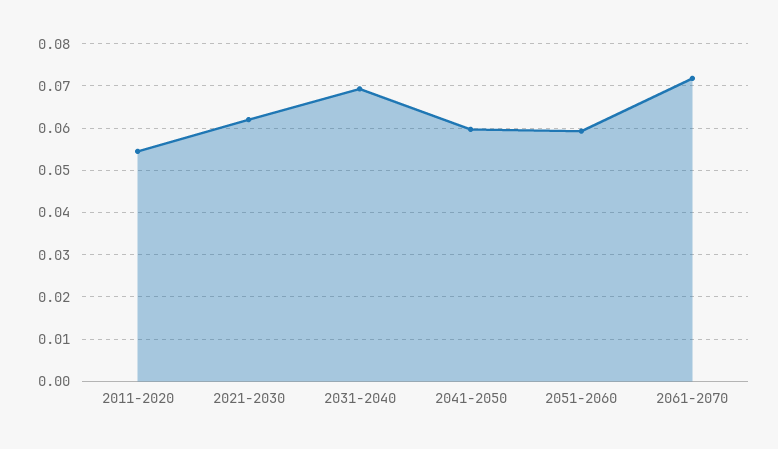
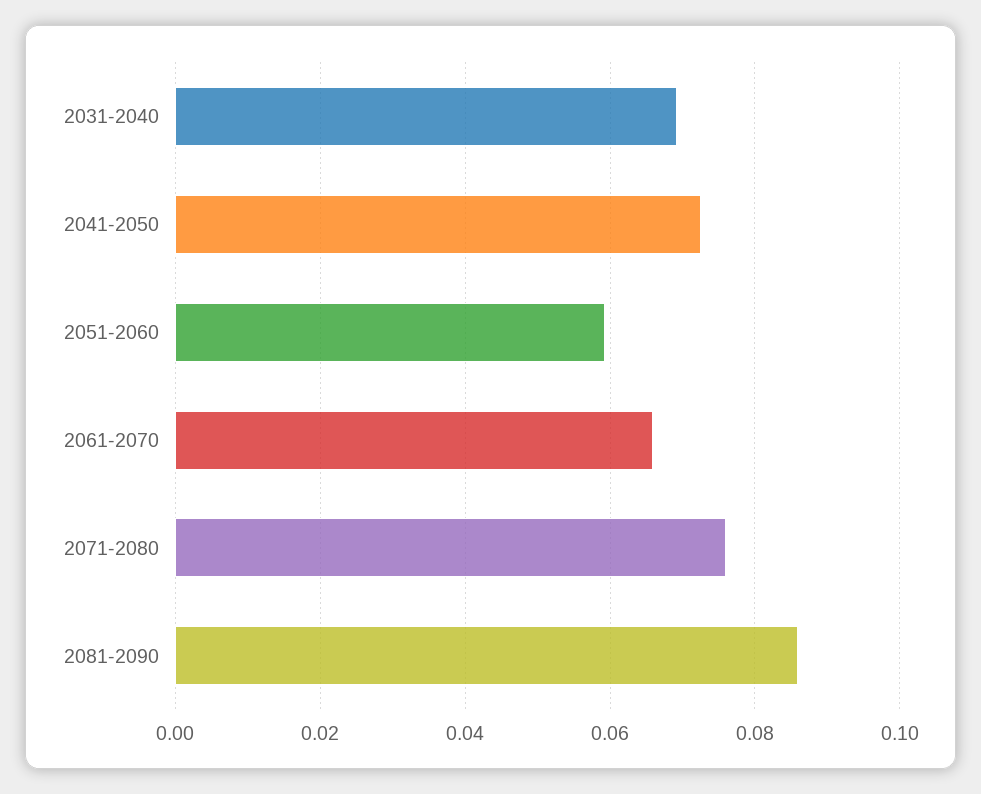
2011-2020: 0.054 -> none
2021-2030: 0.062 -> none
2041-2050: 0.06 -> 0.072
2061-2070: 0.072 -> 0.066
2071-2080: none -> 0.076
2081-2090: none -> 0.086

